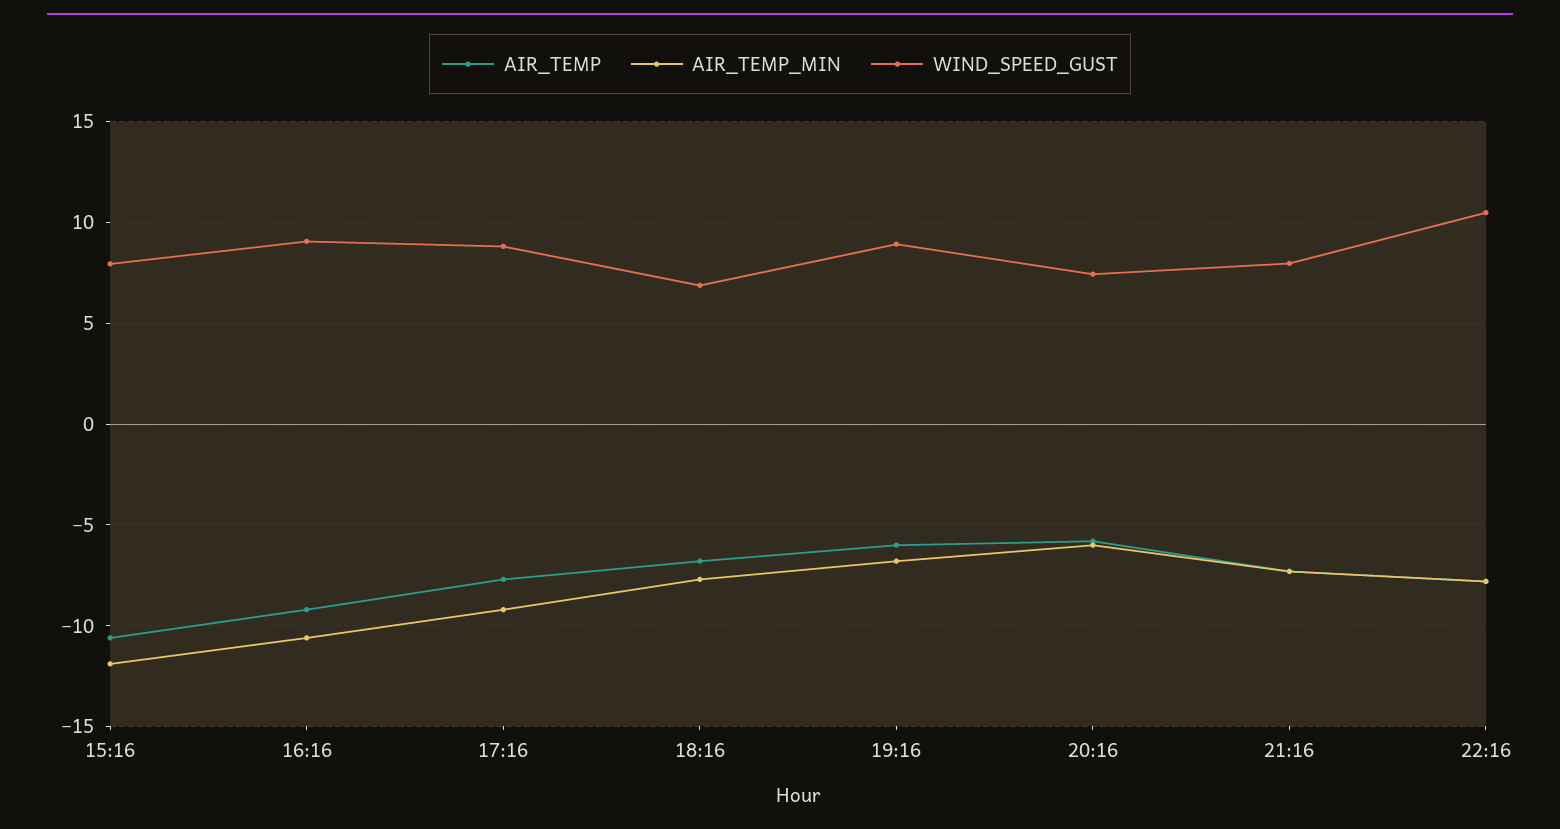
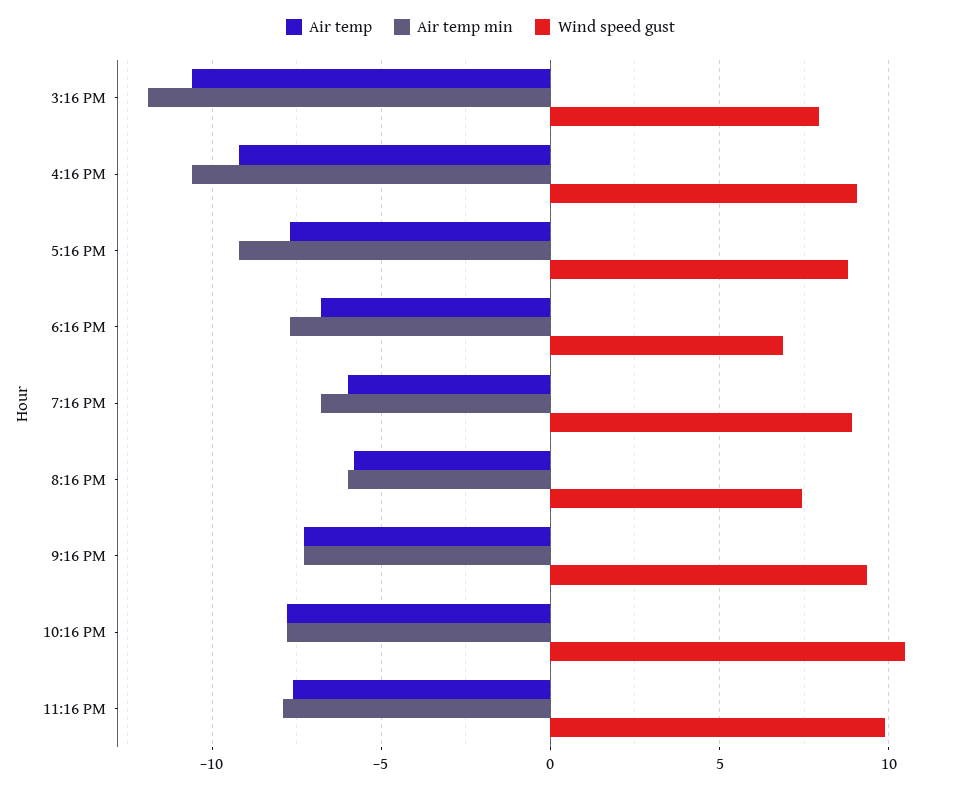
WIND_SPEED_GUST, 21:16: 8 -> 9.5
AIR_TEMP, 11:16 PM: none -> -7.5
AIR_TEMP_MIN, 11:16 PM: none -> -8
WIND_SPEED_GUST, 11:16 PM: none -> 10

